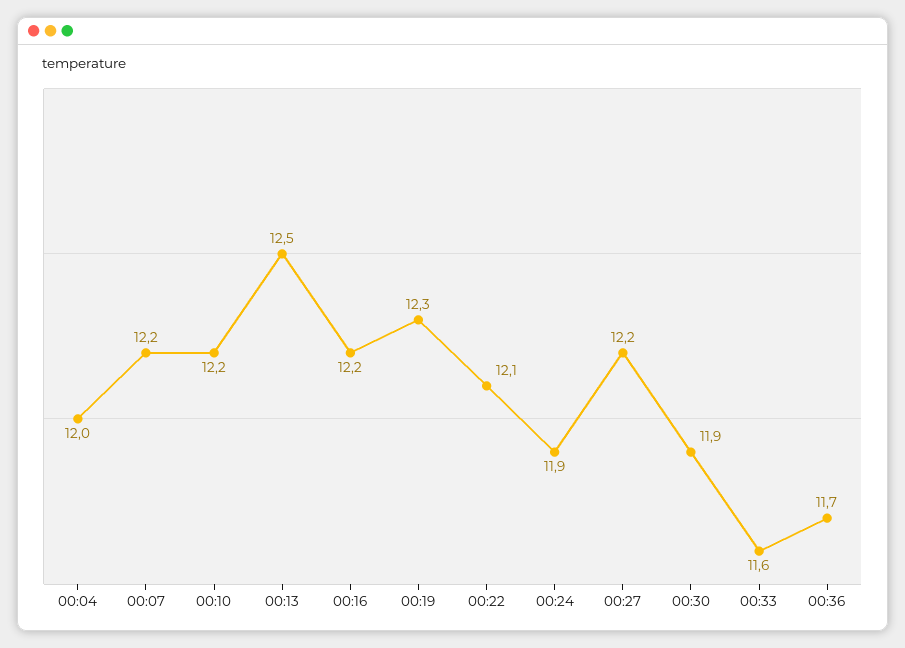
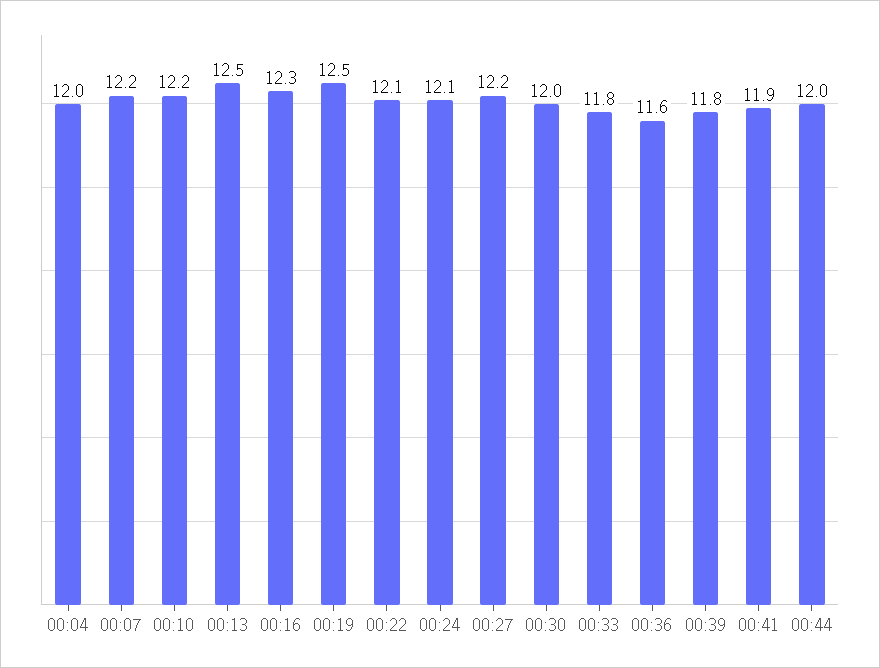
00:16: 12.2 -> 12.3
00:19: 12.3 -> 12.5
00:24: 11.9 -> 12.1
00:30: 11.9 -> 12
00:33: 11.6 -> 11.8
00:36: 11.7 -> 11.6
00:39: none -> 11.8
00:41: none -> 11.9
00:44: none -> 12

